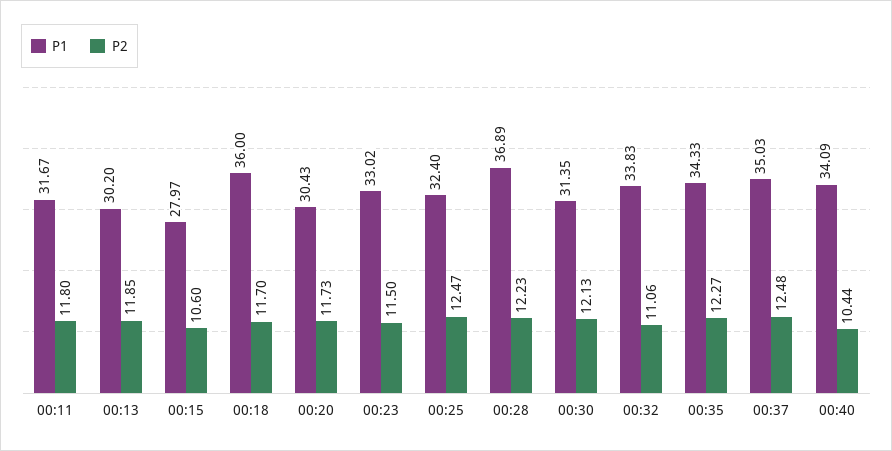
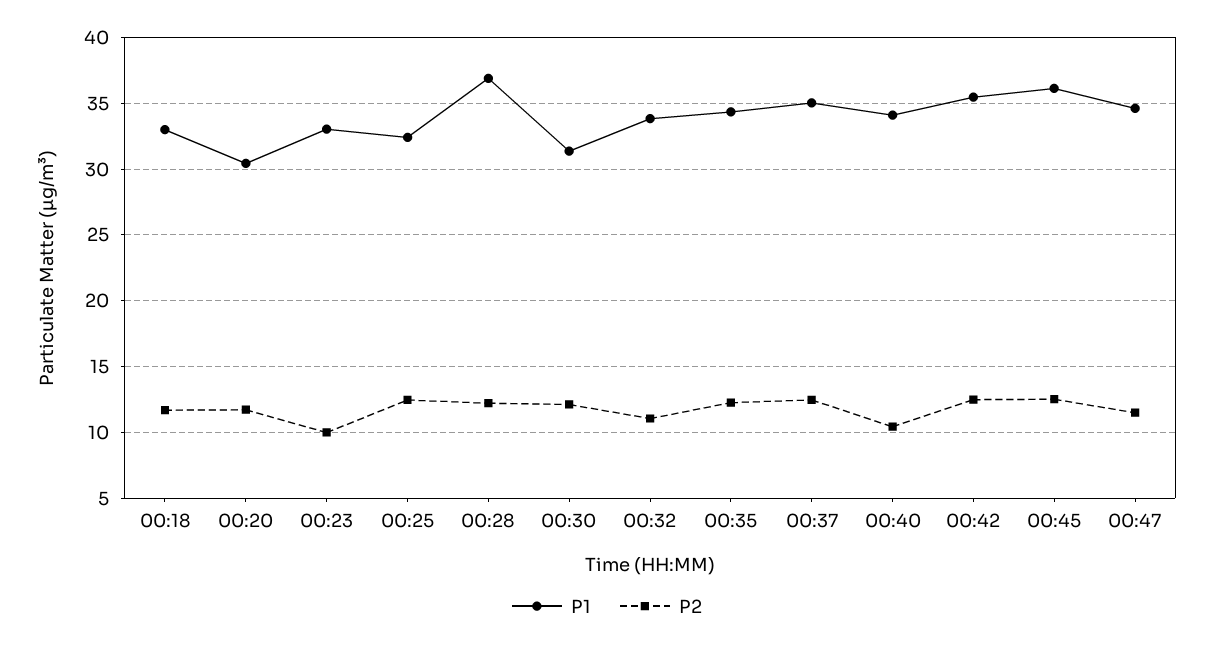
P1, 00:11: 31.67 -> none
P2, 00:11: 11.8 -> none
P1, 00:13: 30.2 -> none
P2, 00:13: 11.85 -> none
P1, 00:15: 27.97 -> none
P2, 00:15: 10.6 -> none
P1, 00:18: 36 -> 33
P2, 00:23: 11.5 -> 10
P1, 00:42: none -> 35.5
P2, 00:42: none -> 12.5
P1, 00:45: none -> 36
P2, 00:45: none -> 12.5
P1, 00:47: none -> 34.5
P2, 00:47: none -> 11.5

